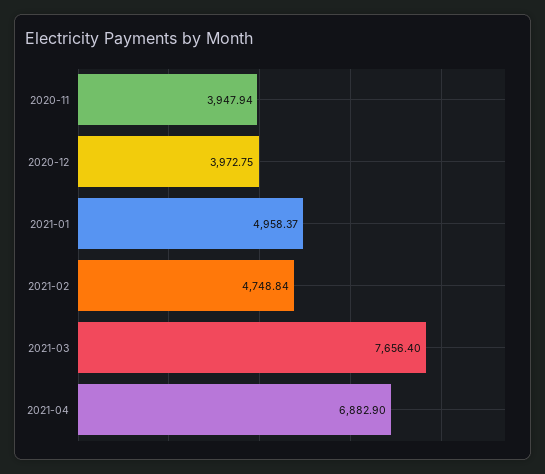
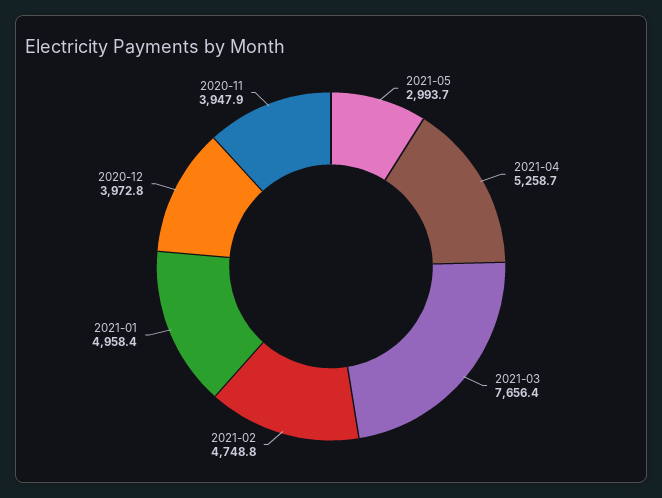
2021-04: 6882.9 -> 5258.7
2021-05: none -> 2993.7

